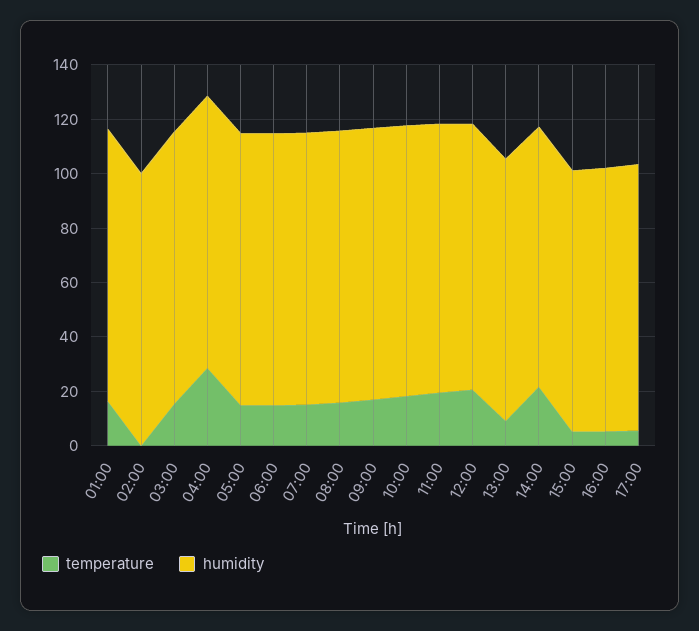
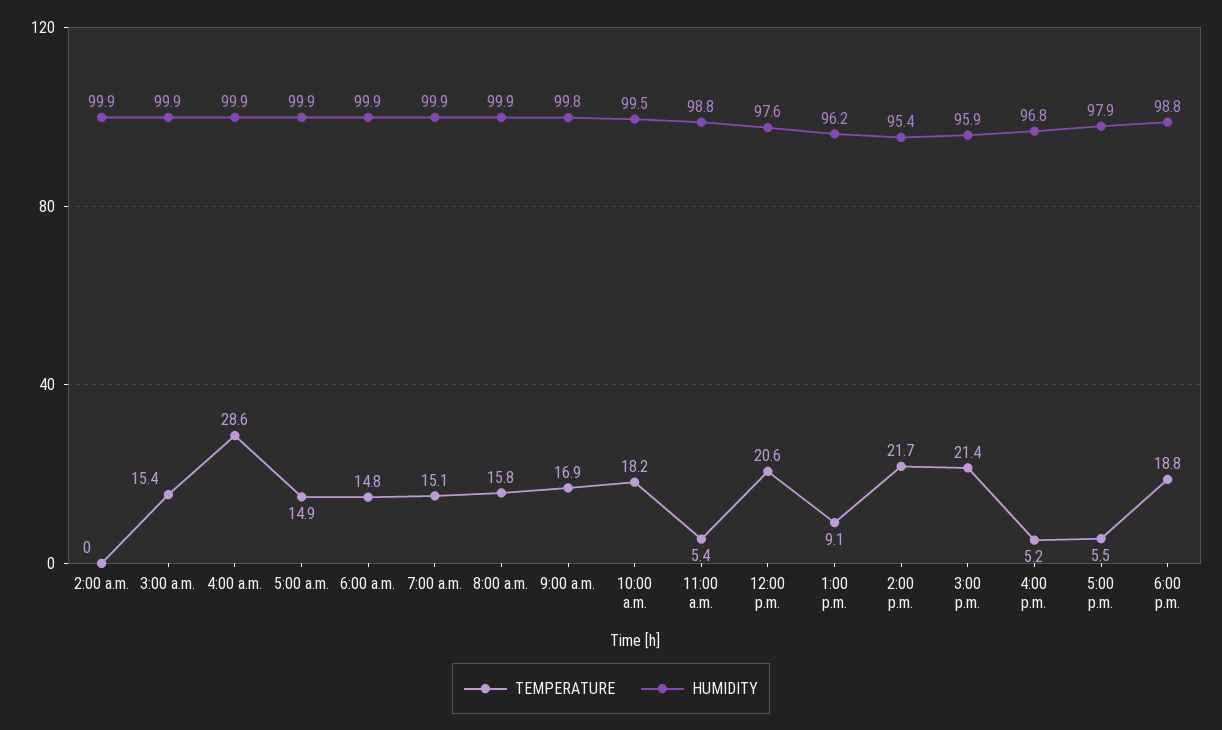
temperature, 01:00: 15 -> none
humidity, 01:00: 100 -> none
temperature, 11:00: 20 -> 5.4
temperature, 15:00: 5 -> 21.4
temperature, 6:00 p.m.: none -> 18.8
humidity, 6:00 p.m.: none -> 98.8

